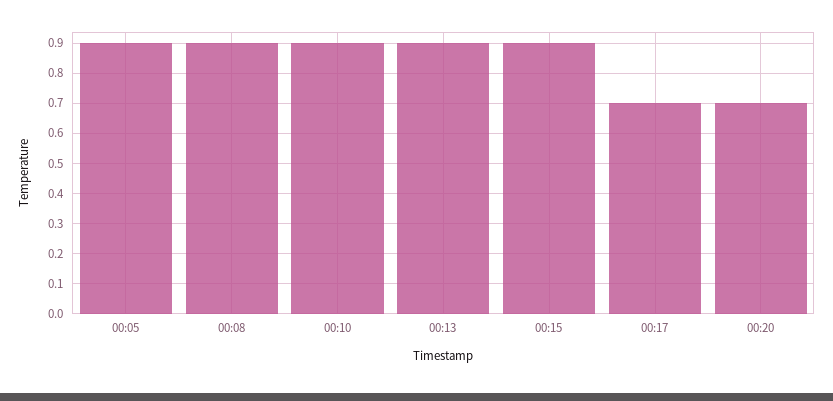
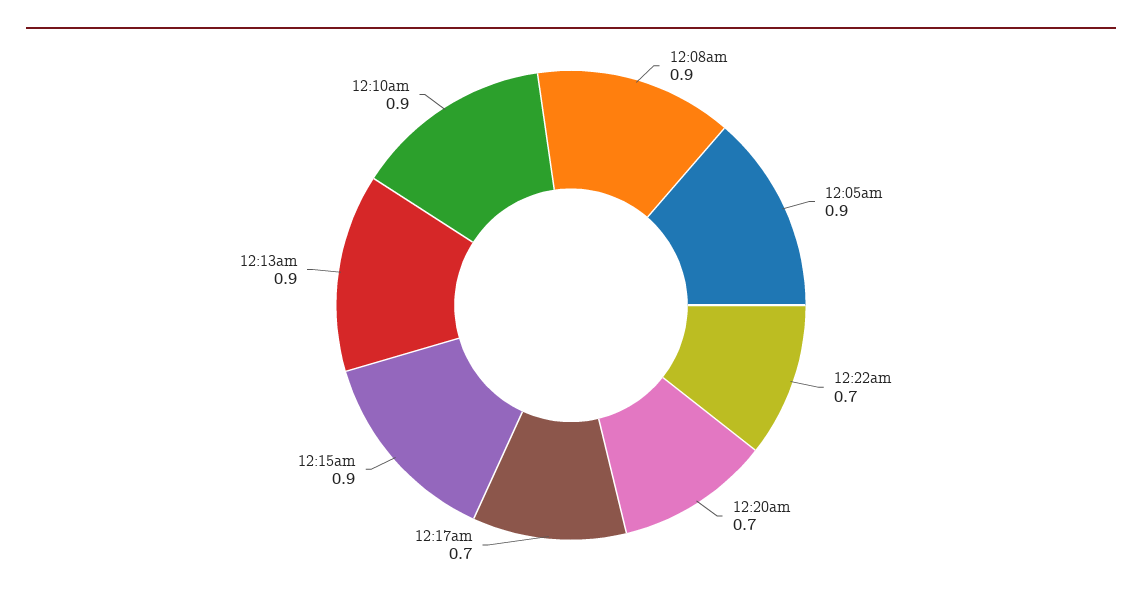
12:22am: none -> 0.7

